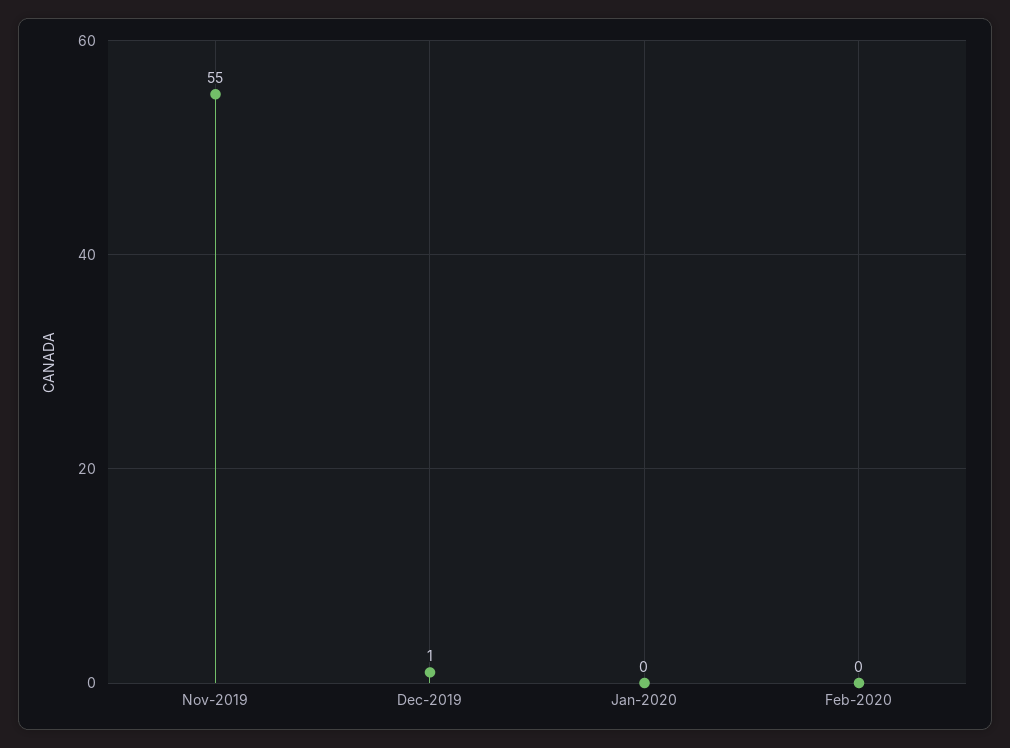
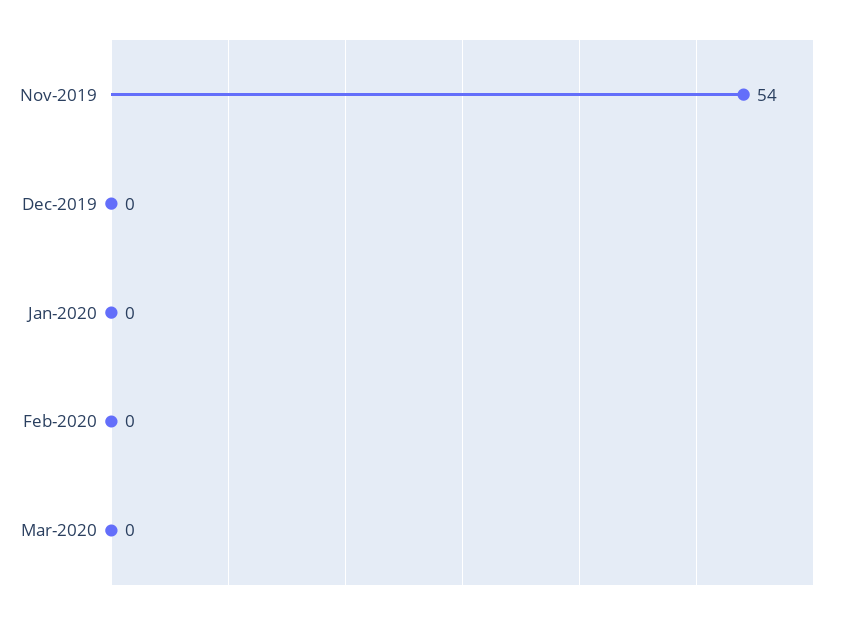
Nov-2019: 55 -> 54
Dec-2019: 1 -> 0
Mar-2020: none -> 0

